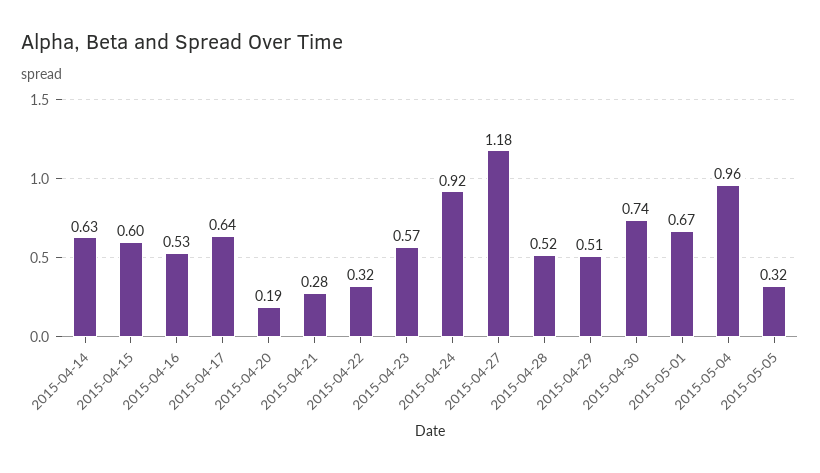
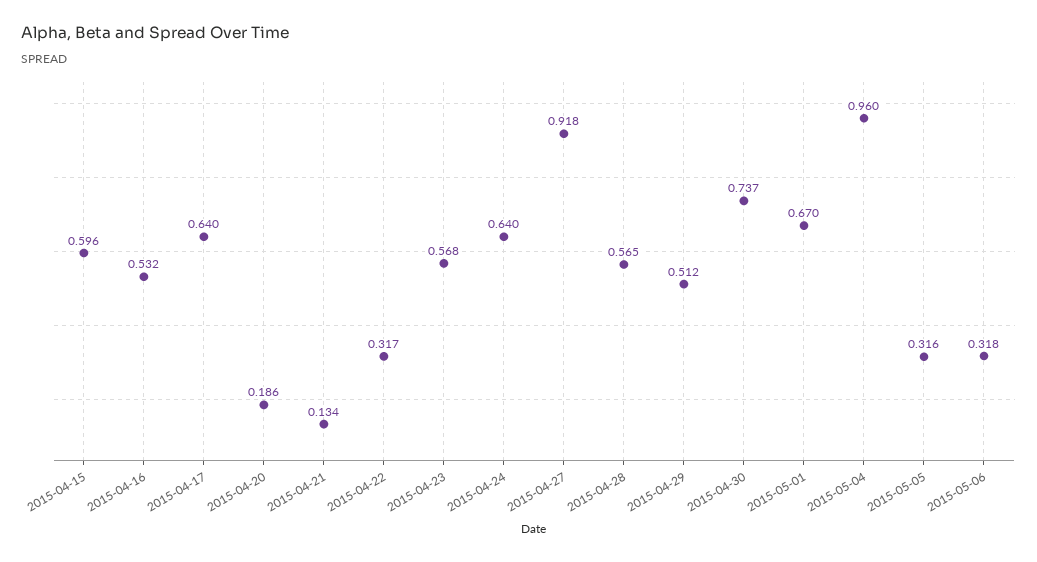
2015-04-14: 0.63 -> none
2015-04-21: 0.28 -> 0.134
2015-04-24: 0.92 -> 0.64
2015-04-27: 1.18 -> 0.918
2015-04-28: 0.52 -> 0.565
2015-05-06: none -> 0.318

